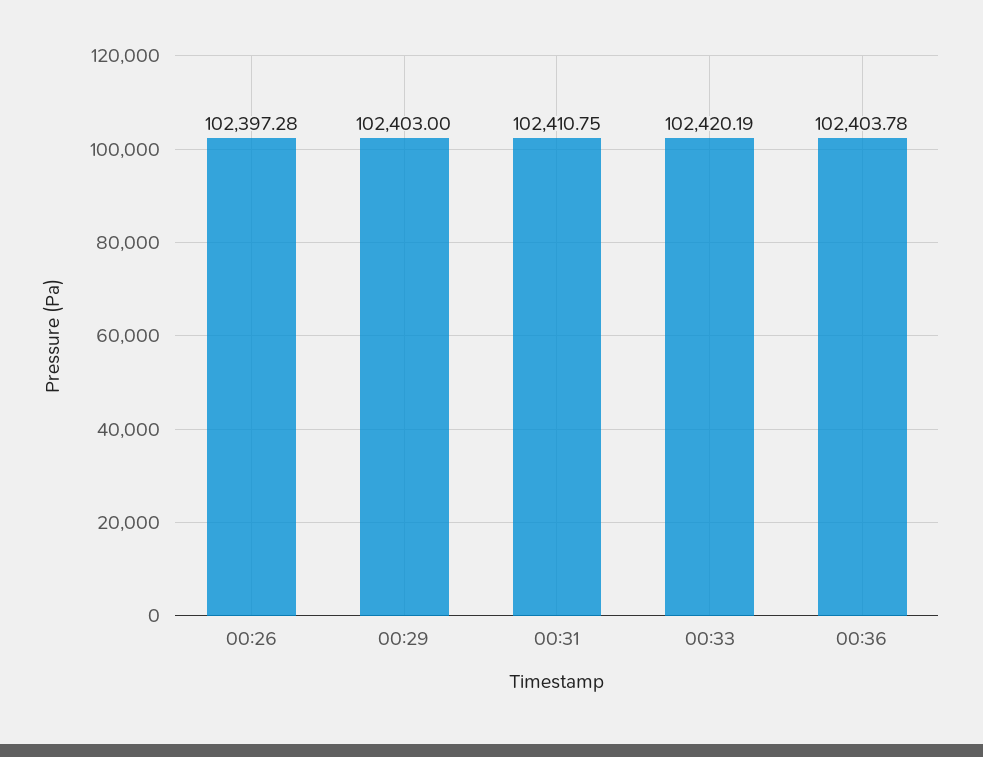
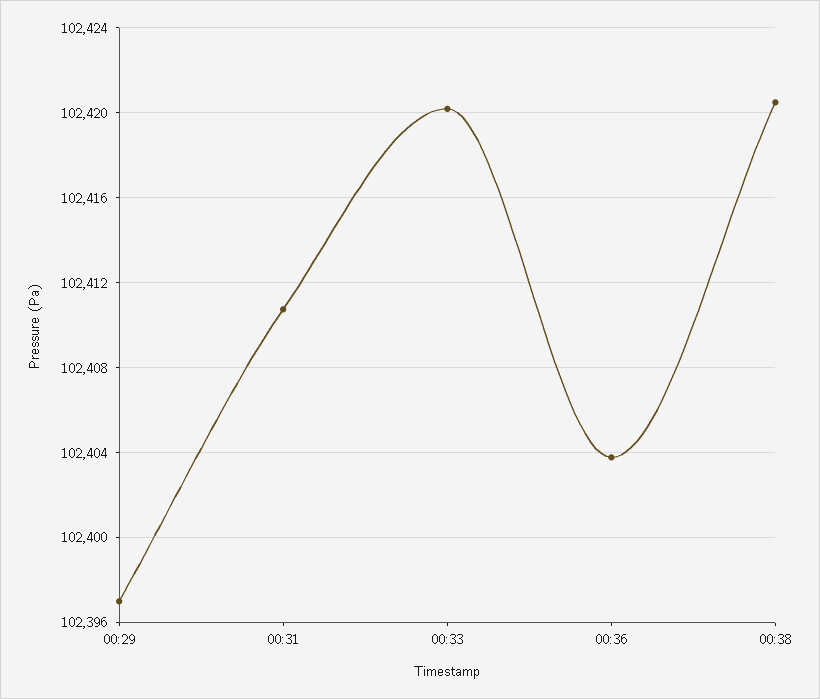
00:26: 102397.28 -> none
00:29: 102403 -> 102397
00:38: none -> 102420.5

